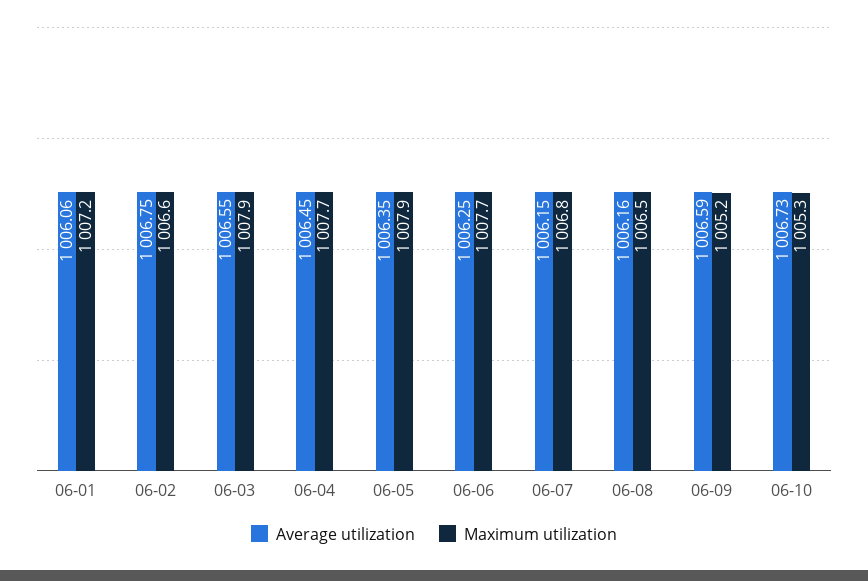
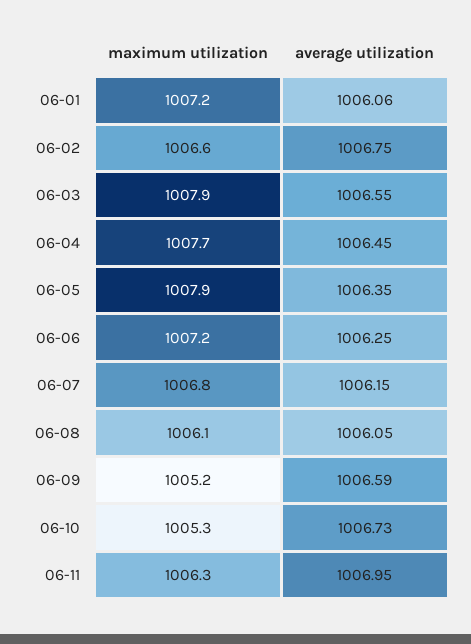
Maximum utilization, 06-06: 1007.7 -> 1007.2
Average utilization, 06-08: 1006.16 -> 1006.05
Maximum utilization, 06-08: 1006.5 -> 1006.1
Maximum utilization, 06-11: none -> 1006.3
Average utilization, 06-11: none -> 1006.95

